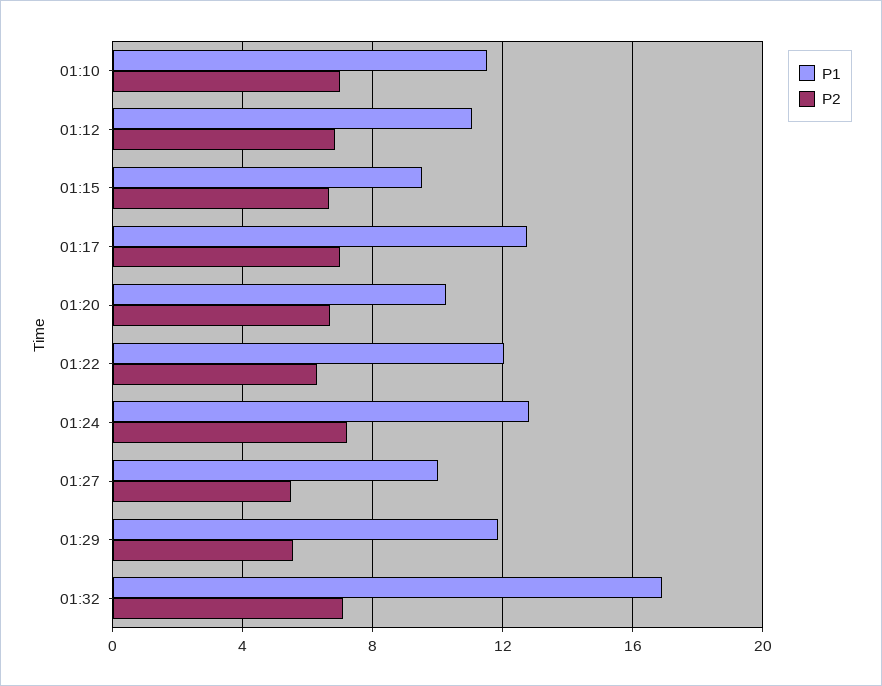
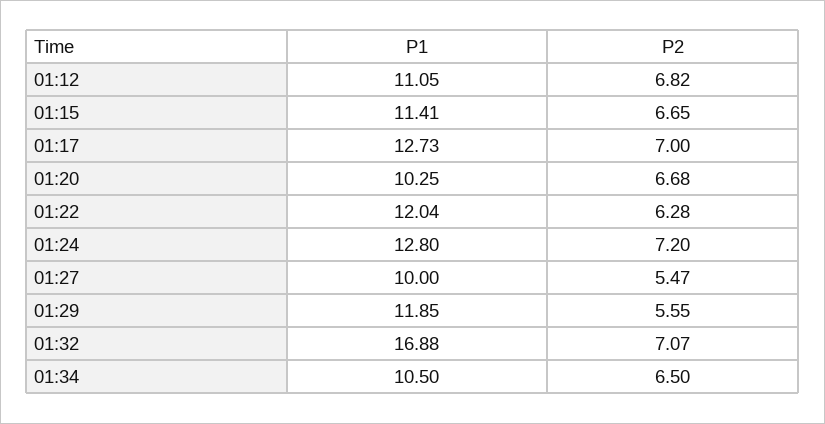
P1, 01:10: 11.5 -> none
P2, 01:10: 7 -> none
P1, 01:15: 9.5 -> 11.41
P1, 01:34: none -> 10.5
P2, 01:34: none -> 6.5

